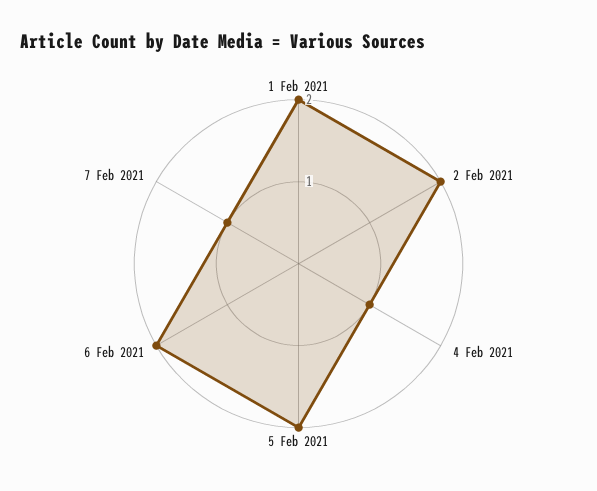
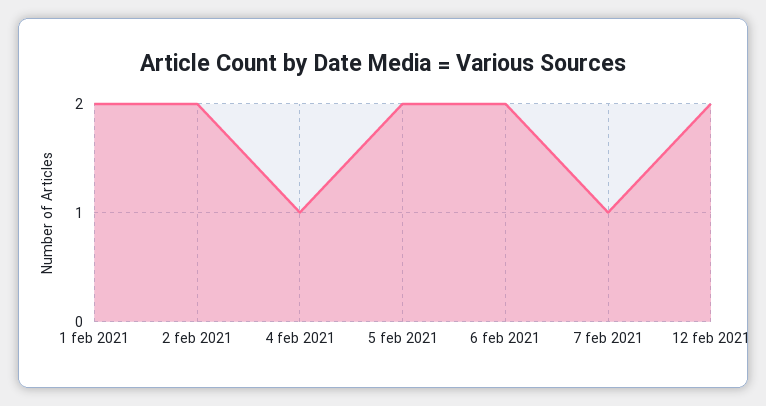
12 feb 2021: none -> 2

